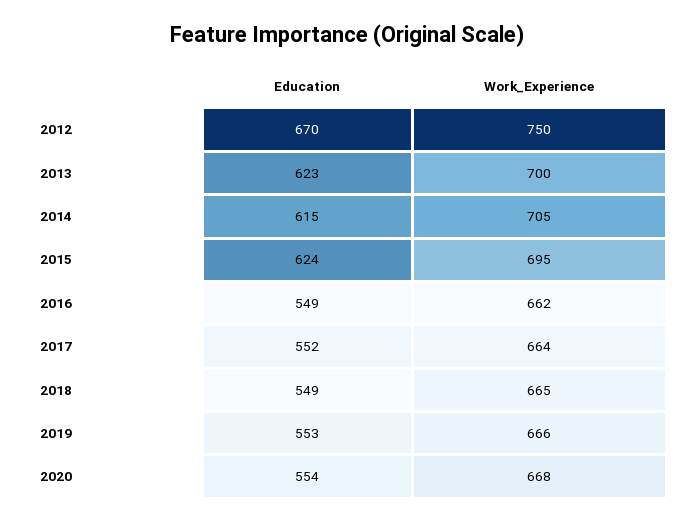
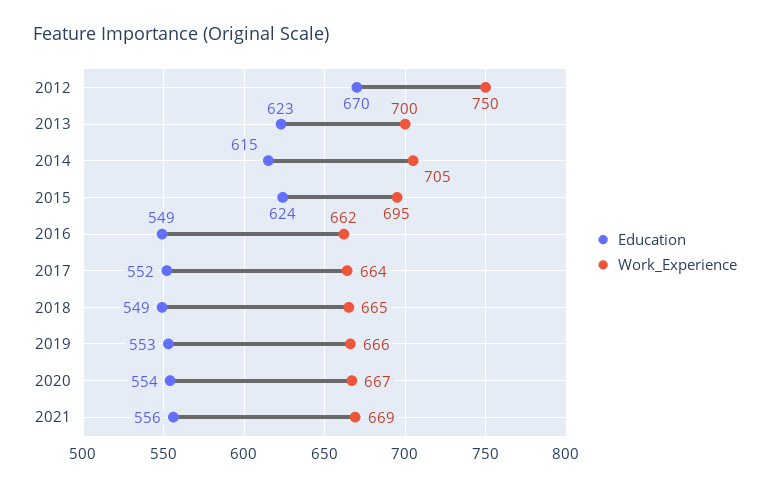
Work_Experience, 2020: 668 -> 667
Education, 2021: none -> 556
Work_Experience, 2021: none -> 669

